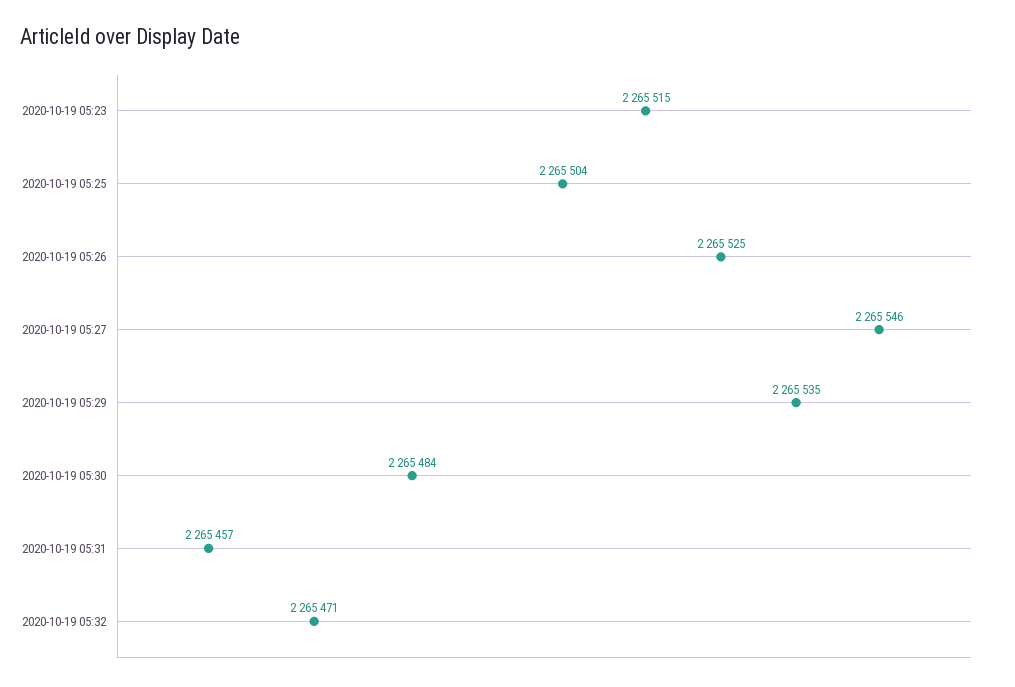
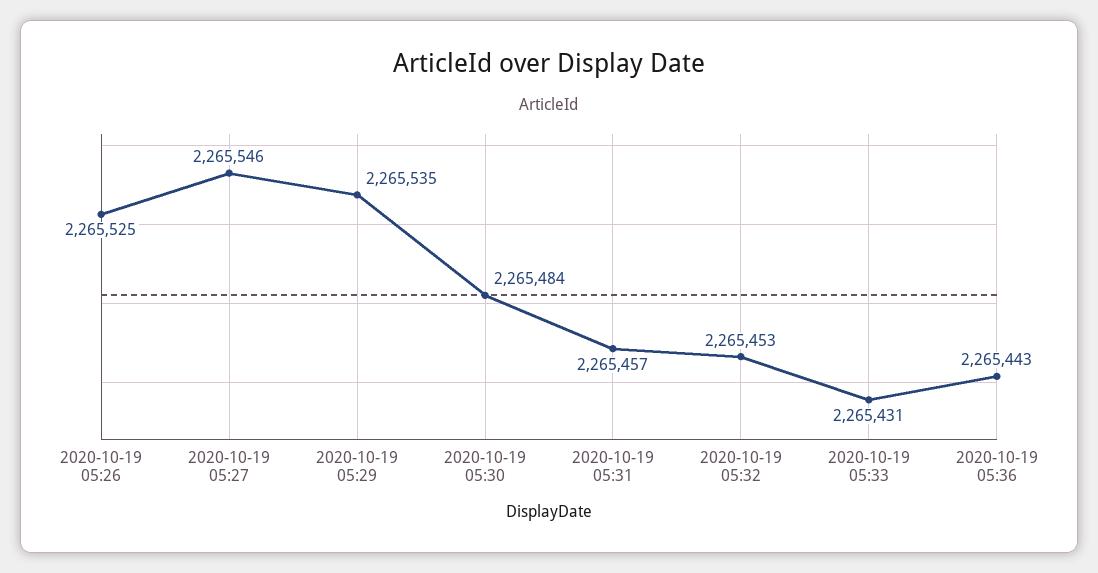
2020-10-19 05:23: 2265515 -> none
2020-10-19 05:25: 2265504 -> none
2020-10-19 05:32: 2265471 -> 2265453
2020-10-19 05:33: none -> 2265431
2020-10-19 05:36: none -> 2265443

